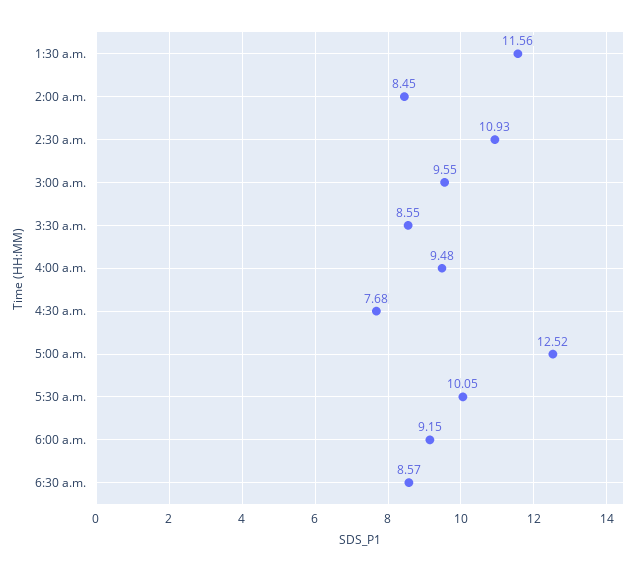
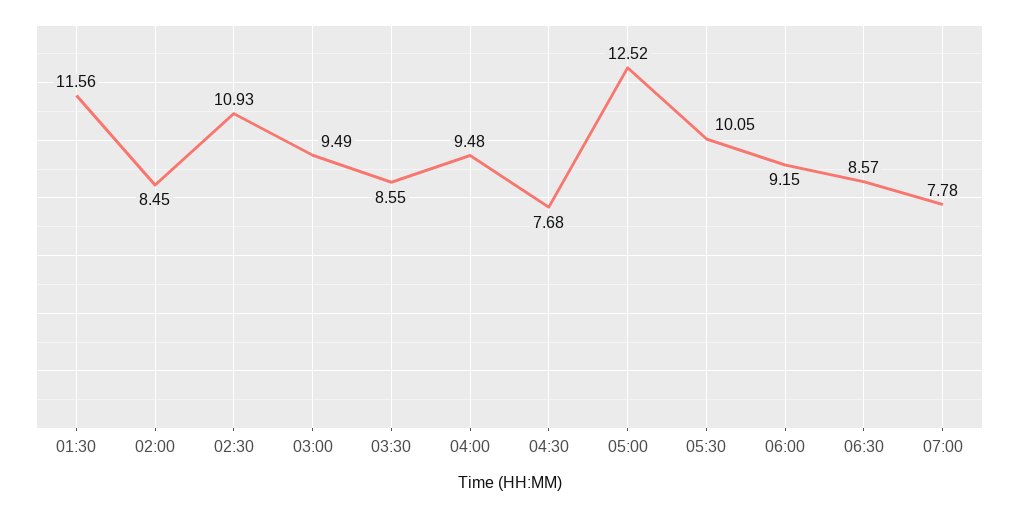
3:00 a.m.: 9.55 -> 9.49
07:00: none -> 7.78

